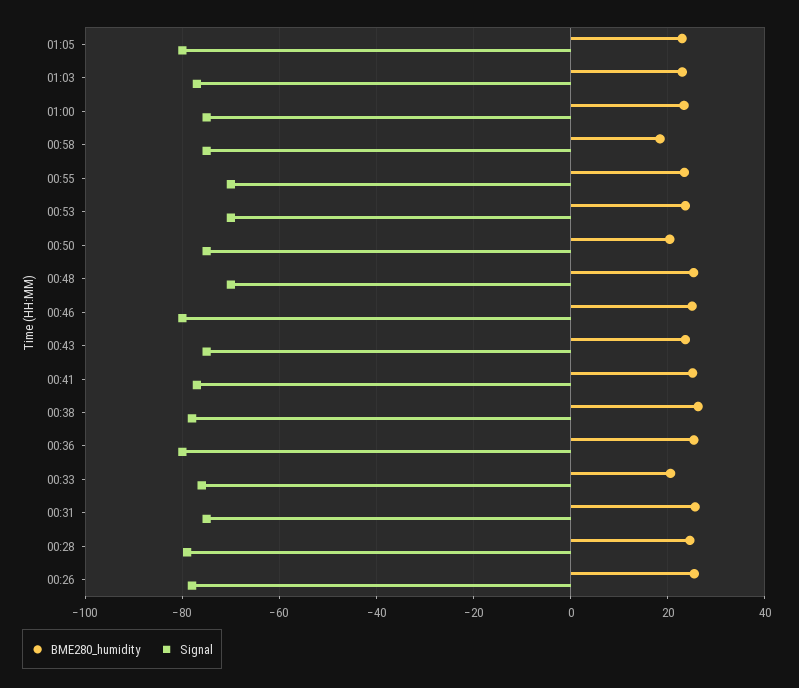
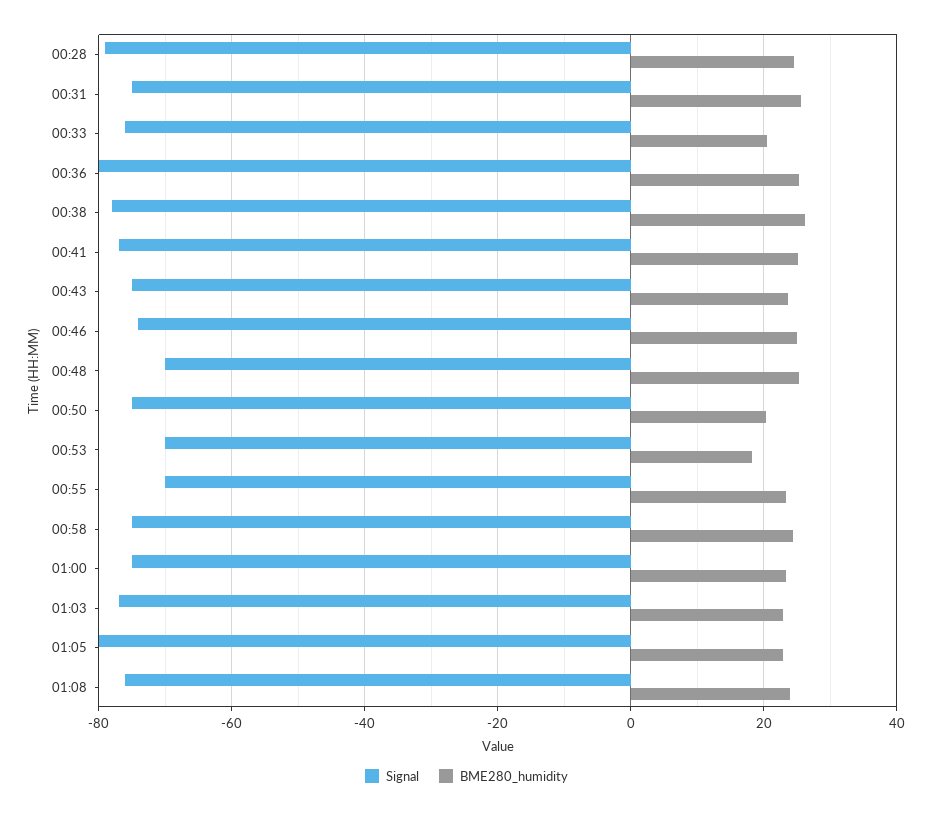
BME280_humidity, 00:58: 18 -> 24
BME280_humidity, 00:53: 24 -> 18
Signal, 00:46: -80 -> -74
BME280_humidity, 00:26: 26 -> none
Signal, 00:26: -78 -> none
Signal, 01:08: none -> -76
BME280_humidity, 01:08: none -> 24

